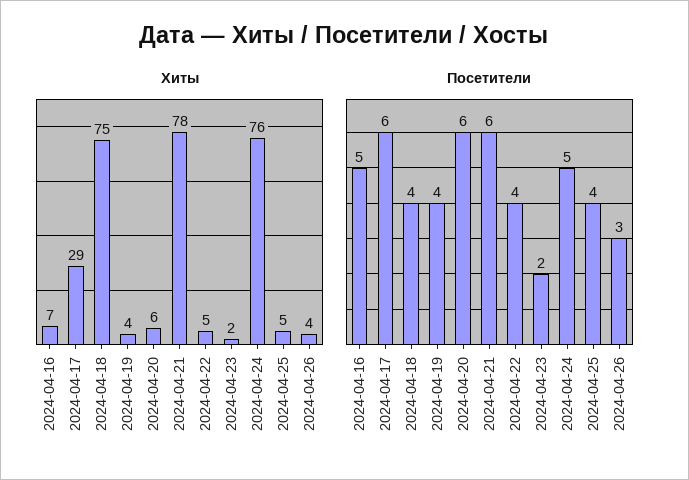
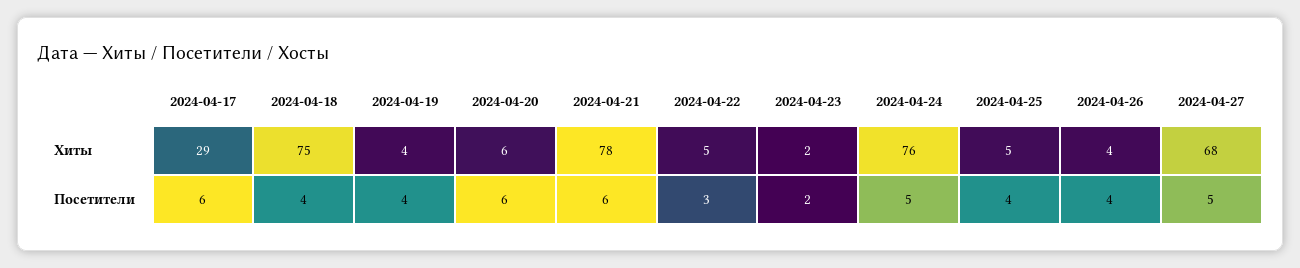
Хиты, 2024-04-16: 7 -> none
Посетители, 2024-04-16: 5 -> none
Посетители, 2024-04-22: 4 -> 3
Посетители, 2024-04-26: 3 -> 4
Хиты, 2024-04-27: none -> 68
Посетители, 2024-04-27: none -> 5

